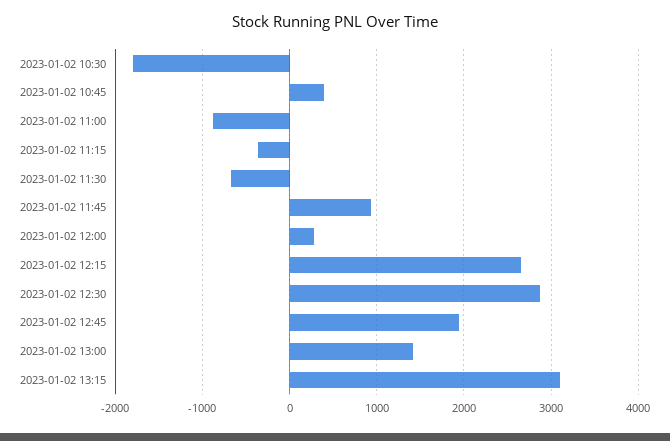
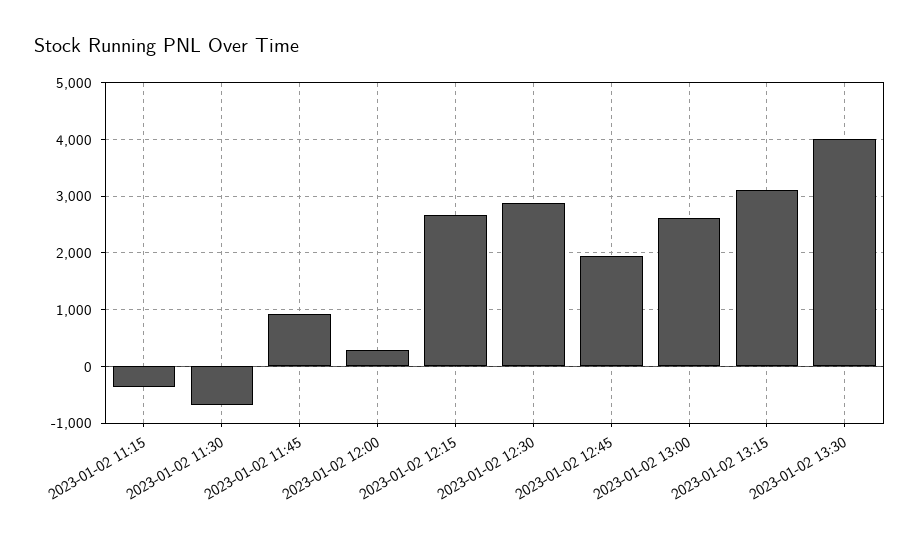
2023-01-02 10:30: -1800 -> none
2023-01-02 10:45: 400 -> none
2023-01-02 11:00: -900 -> none
2023-01-02 13:00: 1400 -> 2600
2023-01-02 13:30: none -> 4000

